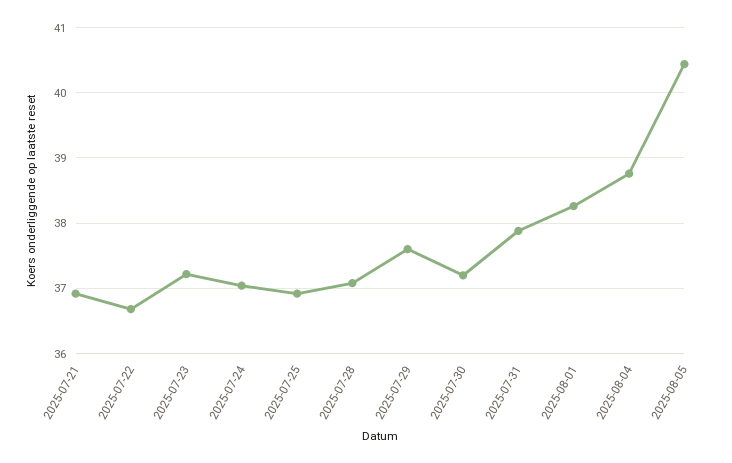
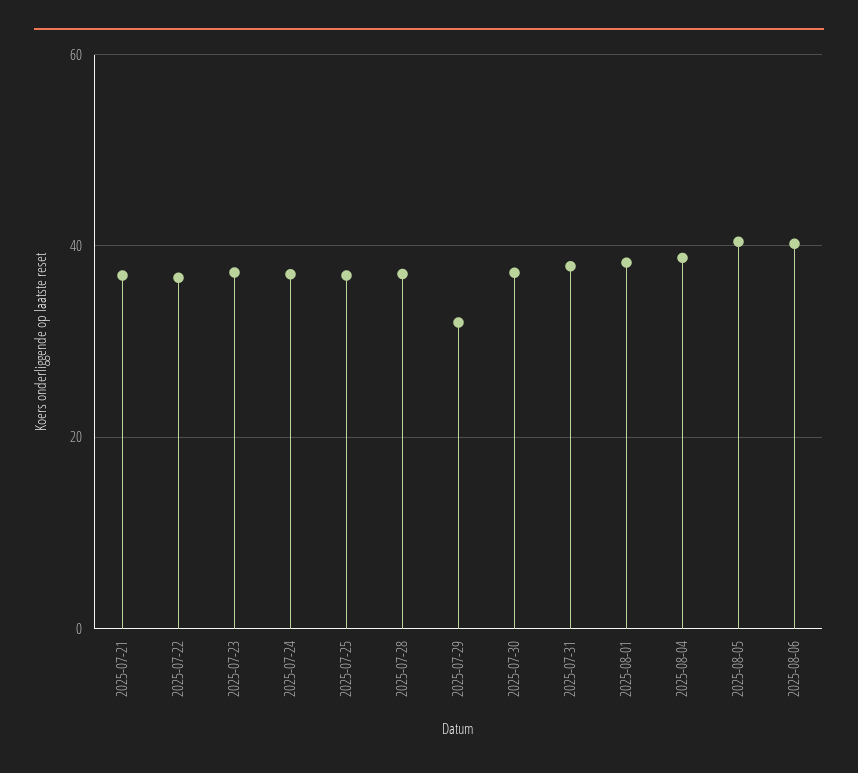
2025-07-29: 37.6 -> 32
2025-08-06: none -> 40

